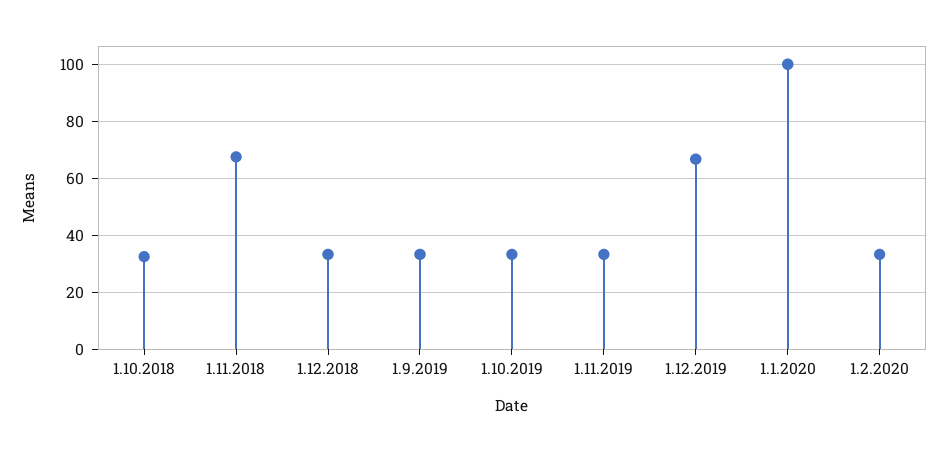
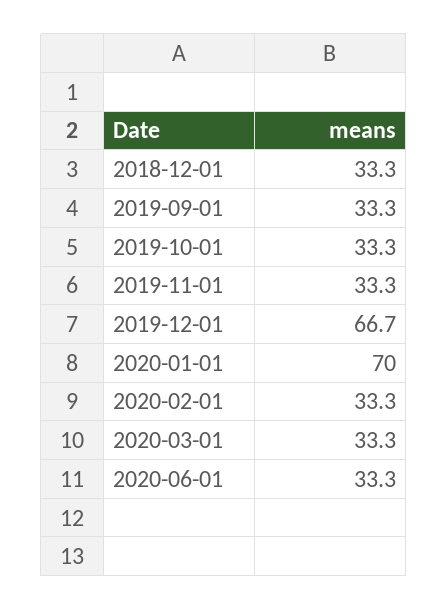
1.10.2018: 32.5 -> none
1.11.2018: 67.5 -> none
1.1.2020: 100 -> 70
2020-03-01: none -> 33.3
2020-06-01: none -> 33.3

